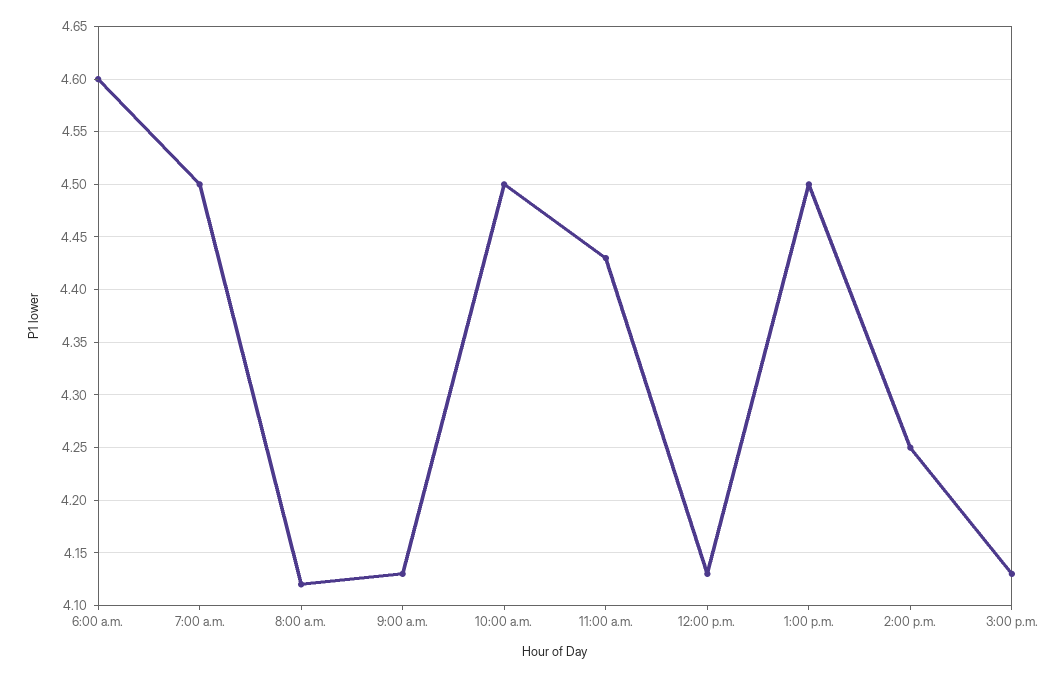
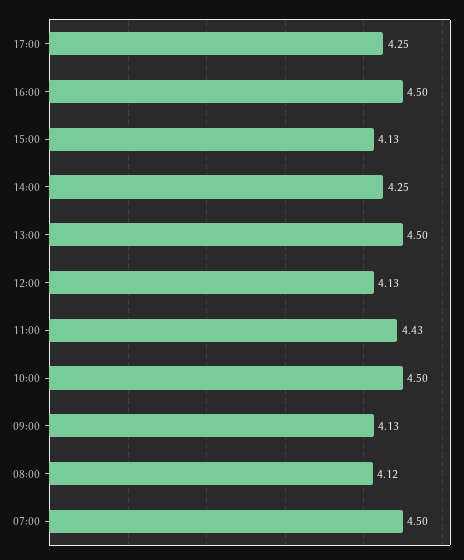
6:00 a.m.: 4.6 -> none
17:00: none -> 4.25
16:00: none -> 4.5

